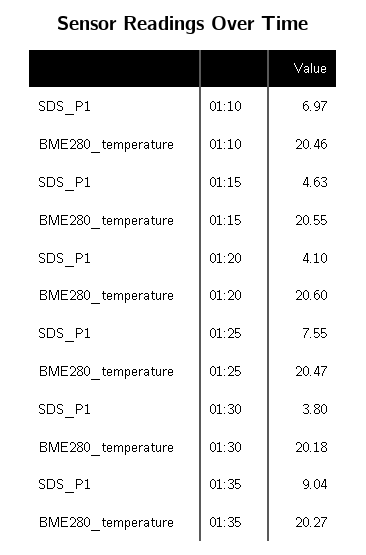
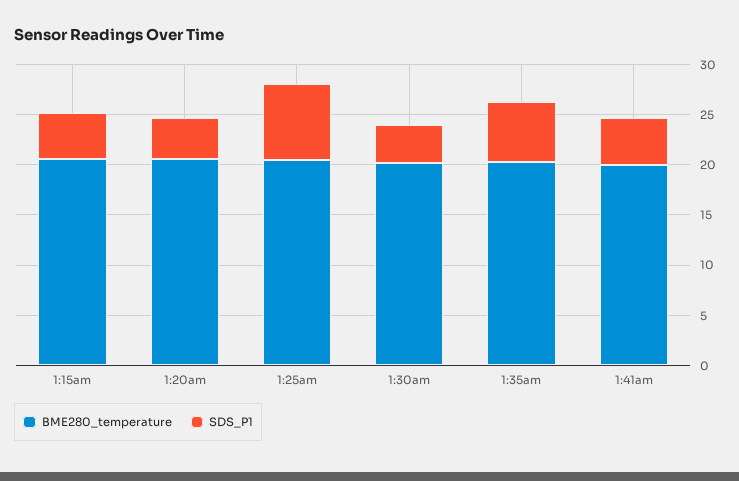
SDS_P1, 01:10: 6.97 -> none
BME280_temperature, 01:10: 20.46 -> none
SDS_P1, 01:35: 9.04 -> 6
BME280_temperature, 1:41am: none -> 20
SDS_P1, 1:41am: none -> 5

